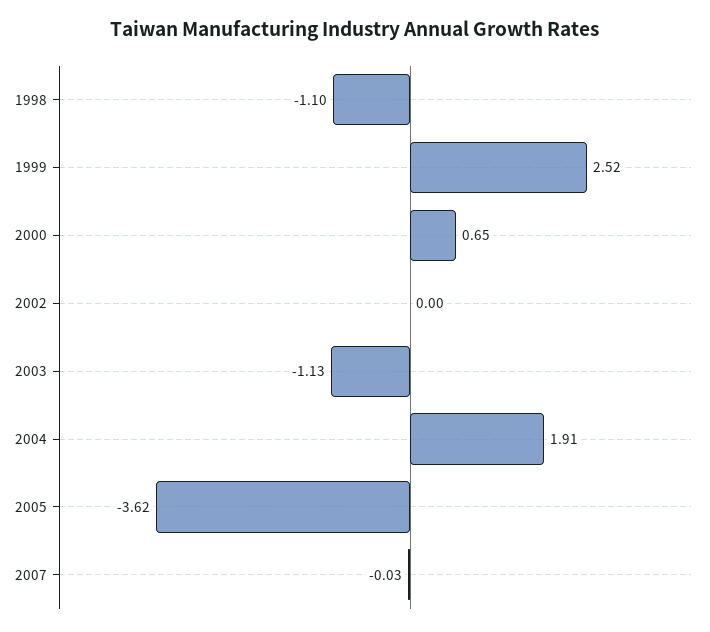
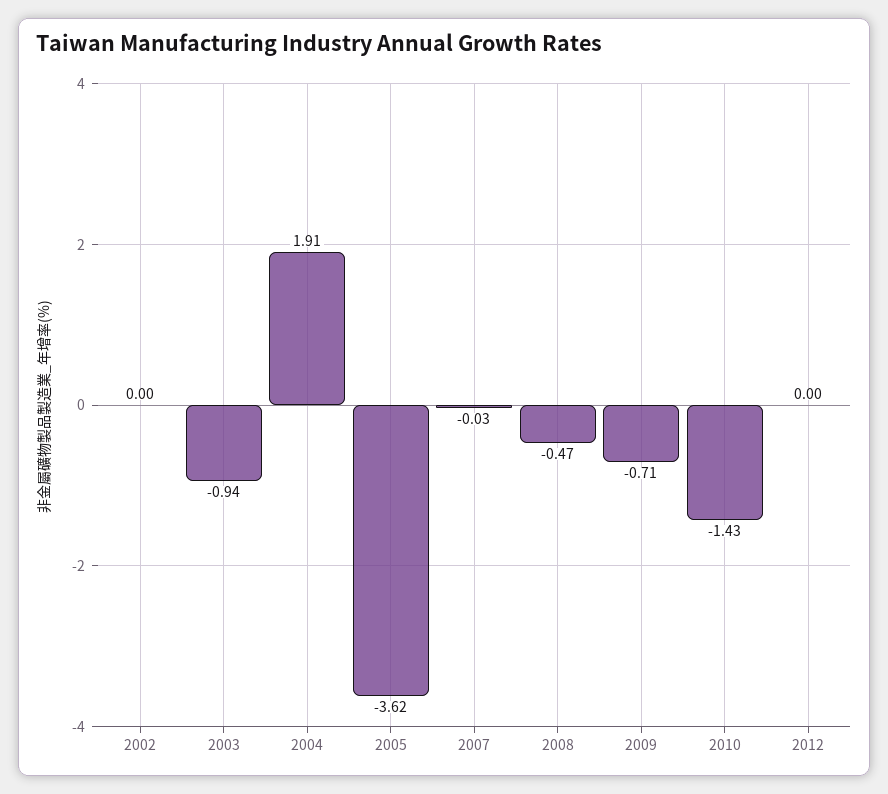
1998: -1.1 -> none
1999: 2.52 -> none
2000: 0.65 -> none
2003: -1.13 -> -0.94
2008: none -> -0.47
2009: none -> -0.71
2010: none -> -1.43
2012: none -> 0

